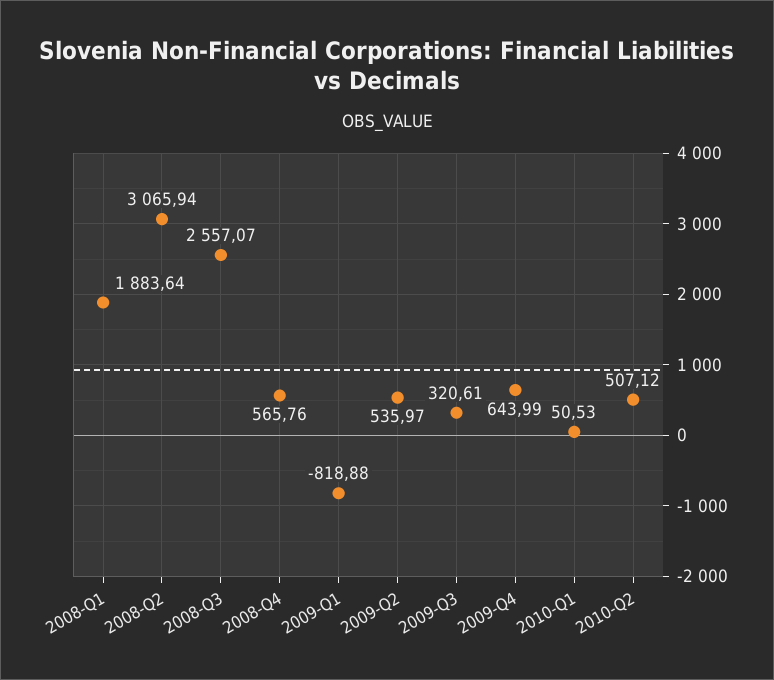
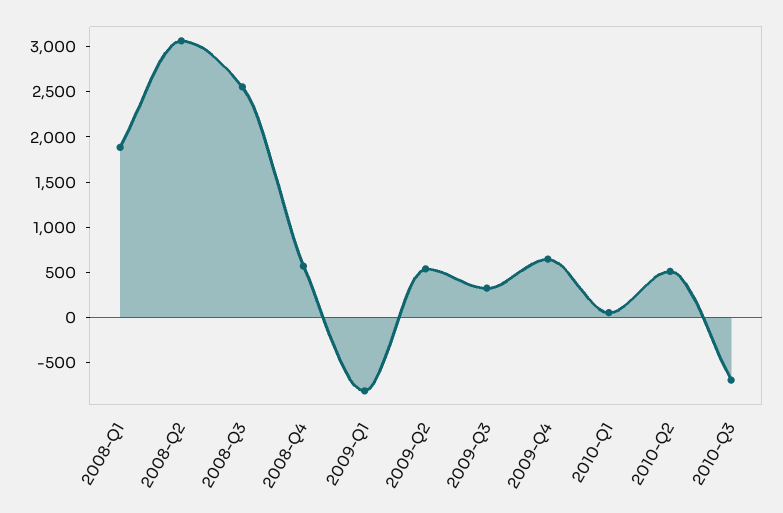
2010-Q3: none -> -700

